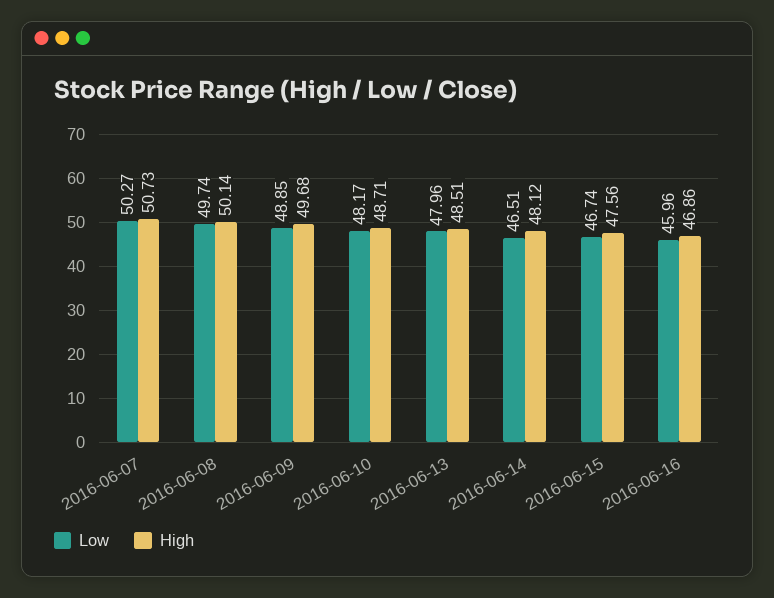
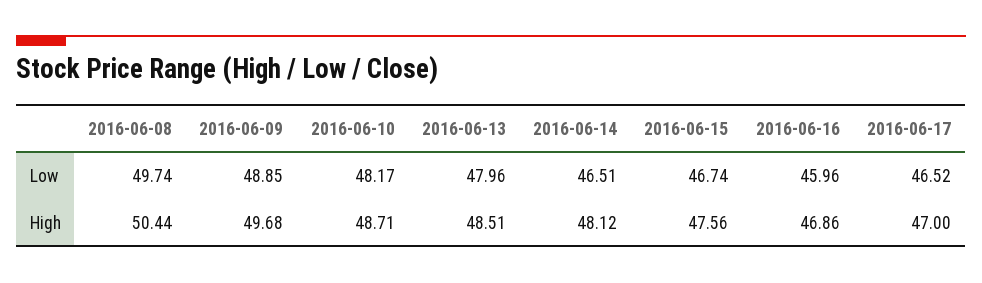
Low, 2016-06-07: 50.27 -> none
High, 2016-06-07: 50.73 -> none
High, 2016-06-08: 50.14 -> 50.44
Low, 2016-06-17: none -> 46.52
High, 2016-06-17: none -> 47

